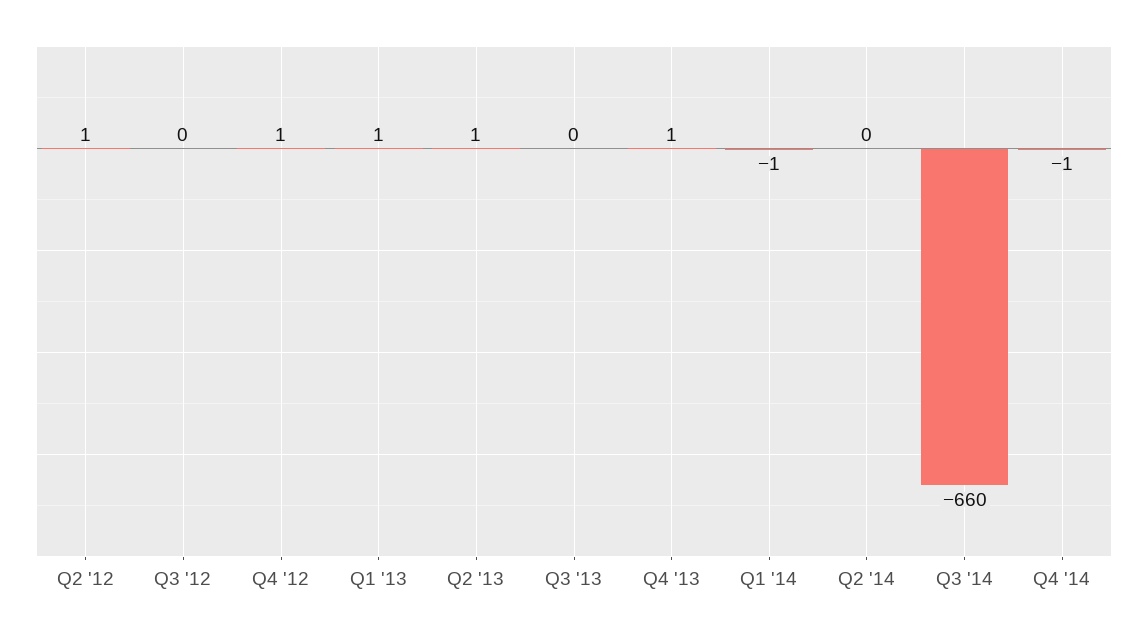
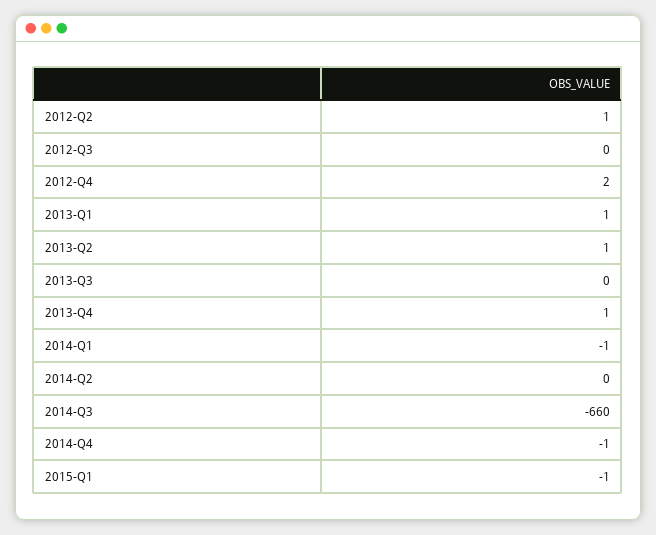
Q4 '12: 1 -> 2
2015-Q1: none -> -1

